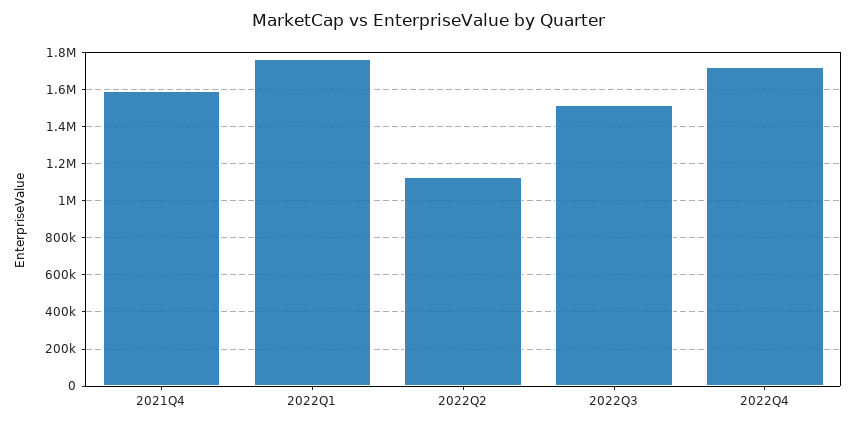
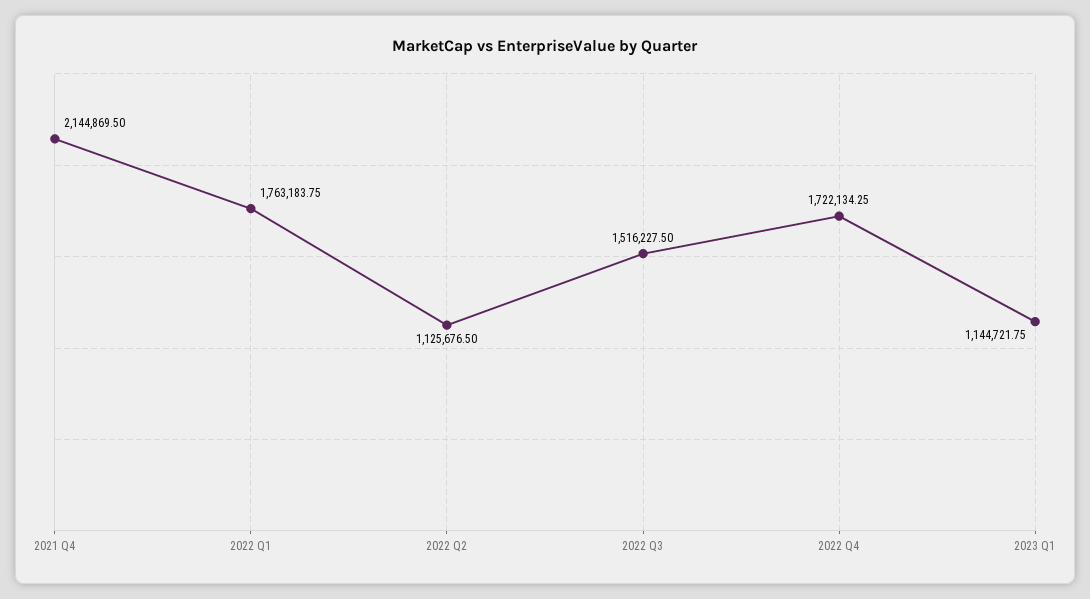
2021Q4: 1600000 -> 2144869.5
2023 Q1: none -> 1144721.75

